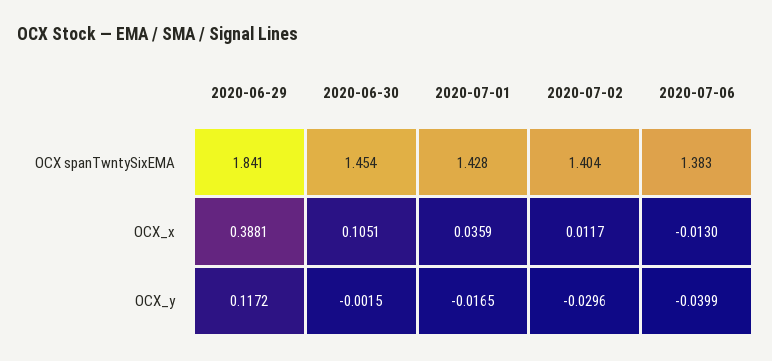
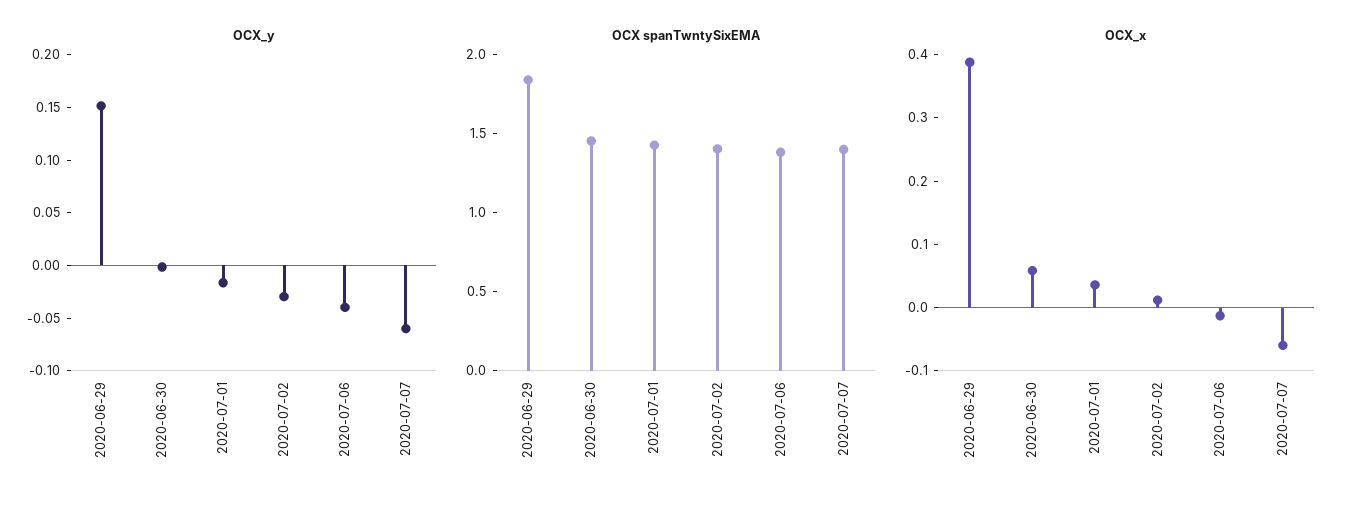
OCX_x, 2020-06-30: 0.1051 -> 0.06
OCX_y, 2020-06-29: 0.1172 -> 0.15
OCX_y, 2020-07-07: none -> -0.06
OCX spanTwntySixEMA, 2020-07-07: none -> 1.4
OCX_x, 2020-07-07: none -> -0.06

